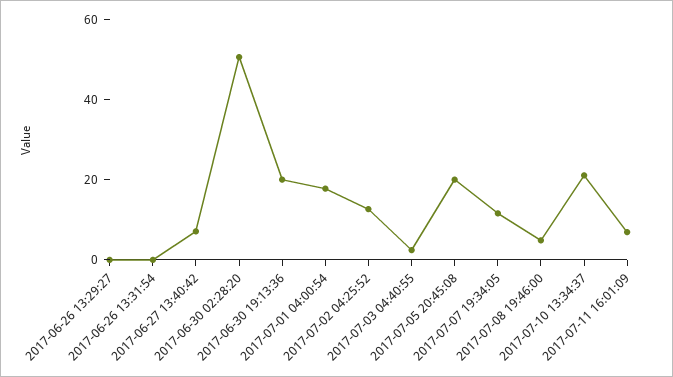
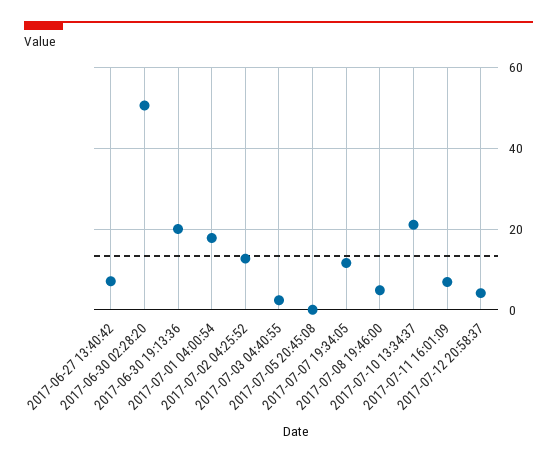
2017-06-26 13:29:27: 0 -> none
2017-06-26 13:31:54: 0 -> none
2017-07-05 20:45:08: 20 -> 0
2017-07-12 20:58:37: none -> 4

